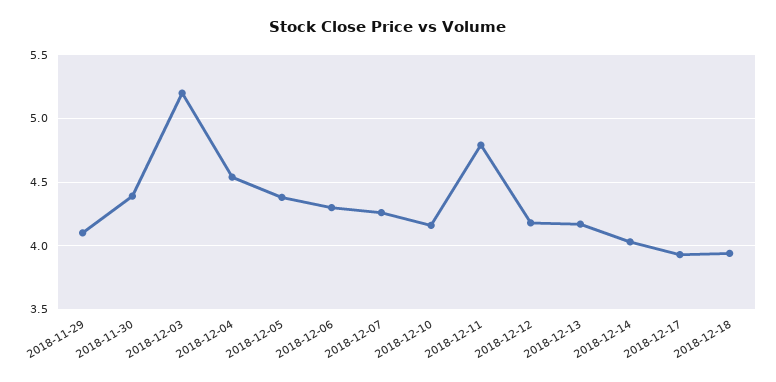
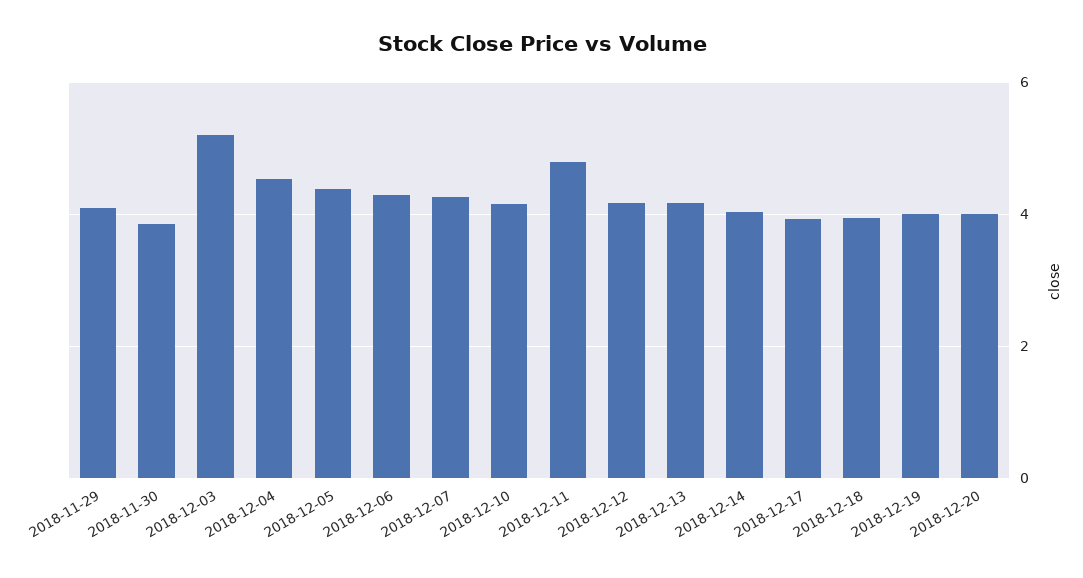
2018-11-30: 4.4 -> 3.8
2018-12-19: none -> 4
2018-12-20: none -> 4

